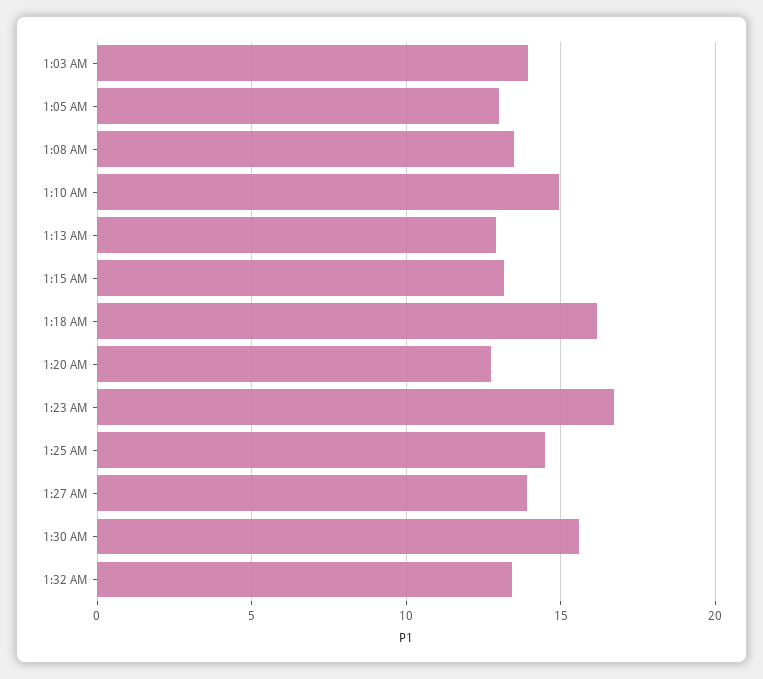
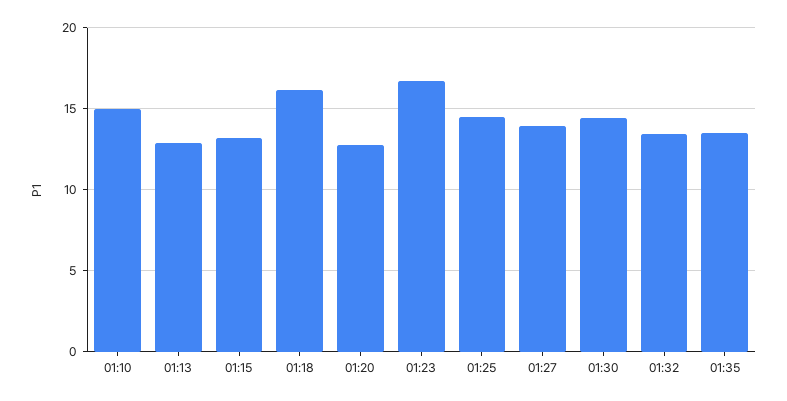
1:03 AM: 14 -> none
1:05 AM: 13 -> none
1:08 AM: 13.5 -> none
1:30 AM: 15.5 -> 14.5
01:35: none -> 13.5

